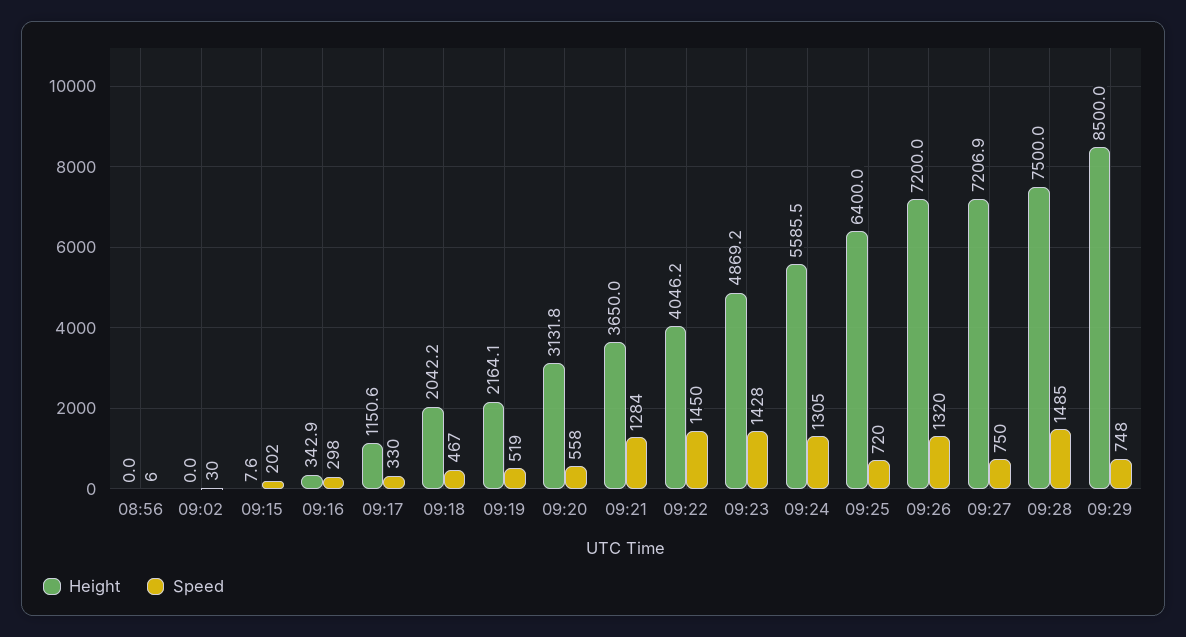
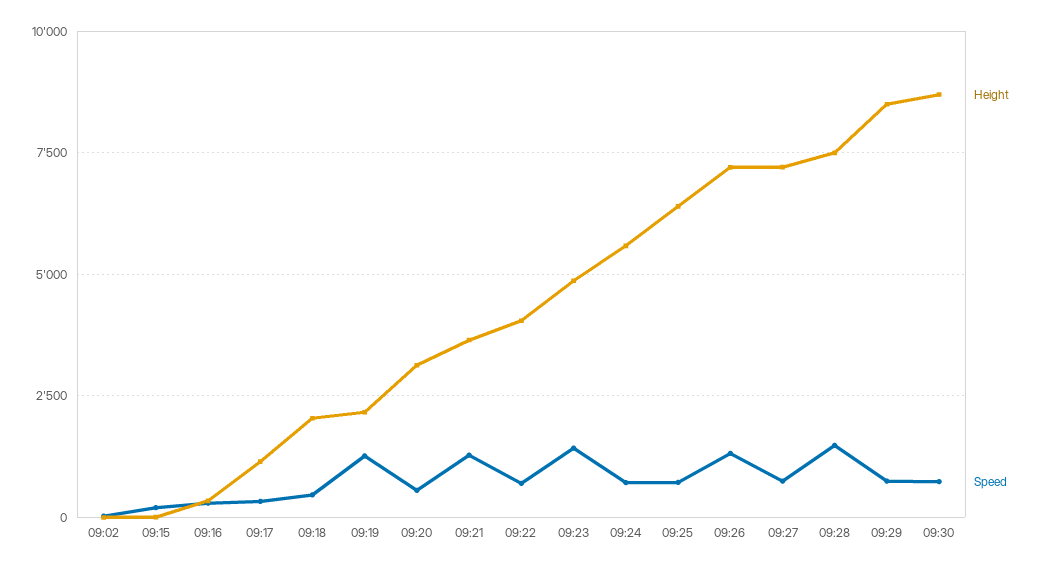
Height, 08:56: 0 -> none
Speed, 08:56: 6 -> none
Speed, 09:19: 519 -> 1250
Speed, 09:22: 1450 -> 750
Speed, 09:24: 1305 -> 750
Height, 09:30: none -> 8750
Speed, 09:30: none -> 750

